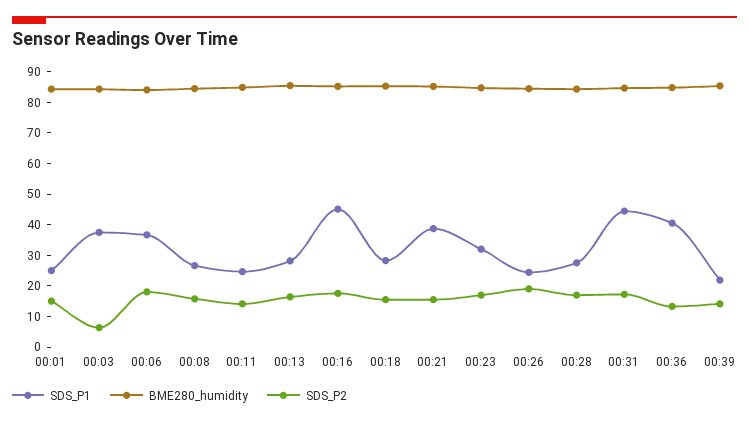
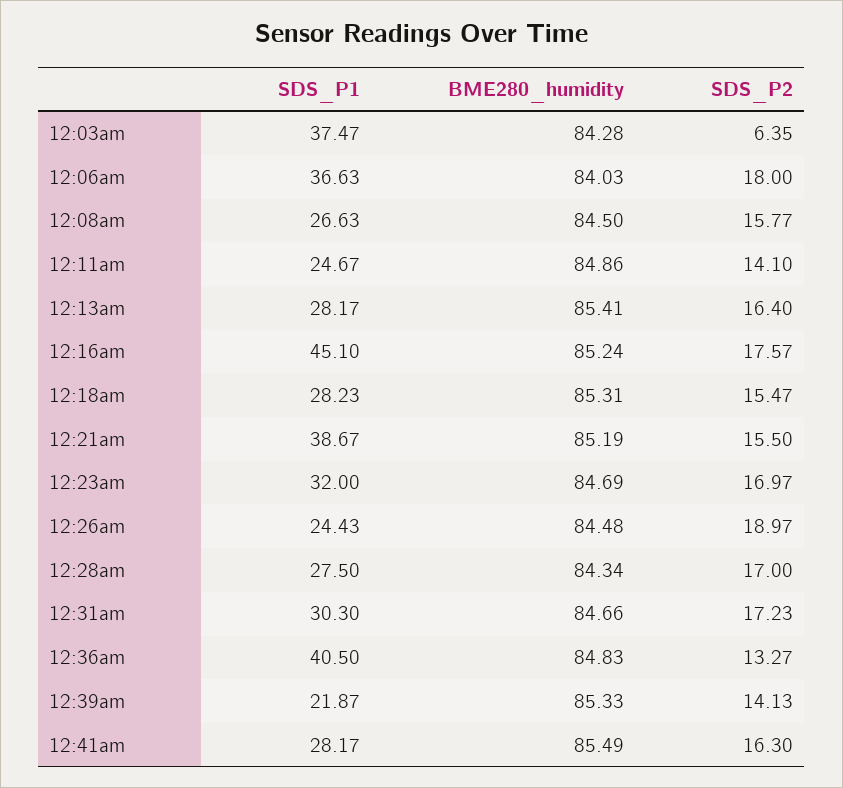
SDS_P1, 00:01: 25 -> none
BME280_humidity, 00:01: 85 -> none
SDS_P2, 00:01: 15 -> none
SDS_P1, 00:31: 45 -> 30.3
SDS_P1, 12:41am: none -> 28.17
BME280_humidity, 12:41am: none -> 85.49
SDS_P2, 12:41am: none -> 16.3

